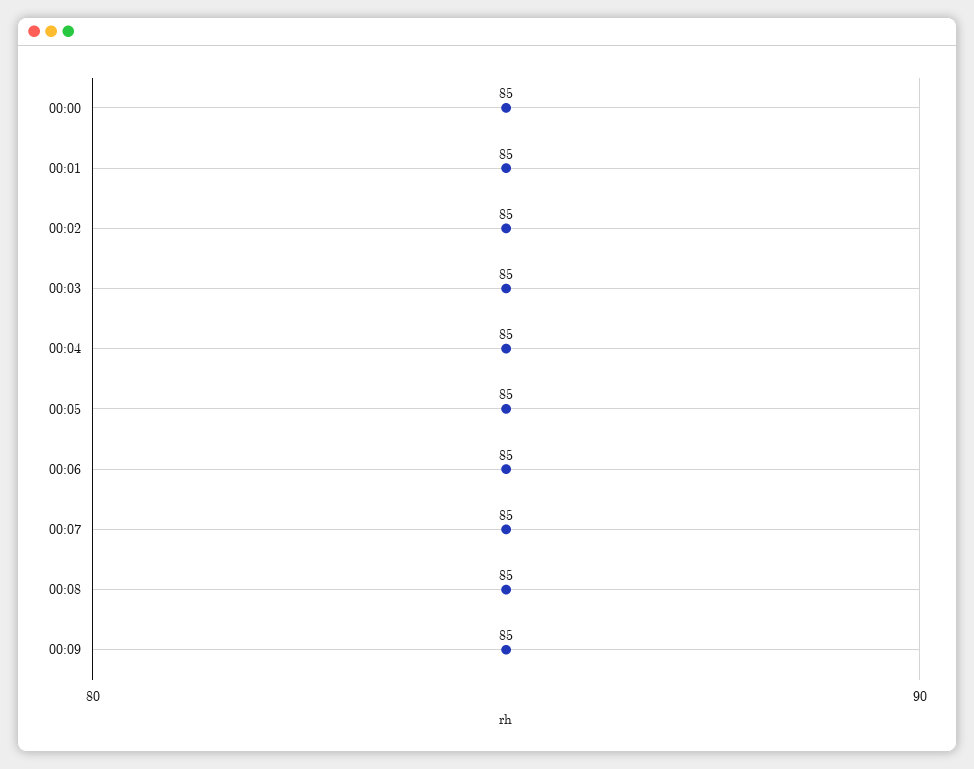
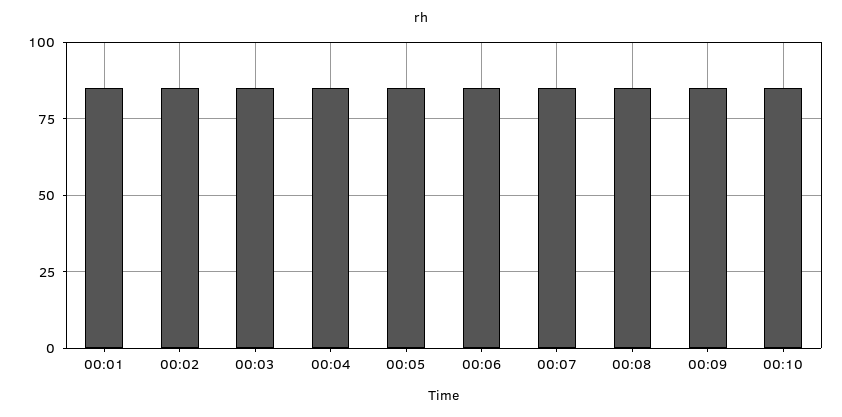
00:00: 85 -> none
00:10: none -> 85

